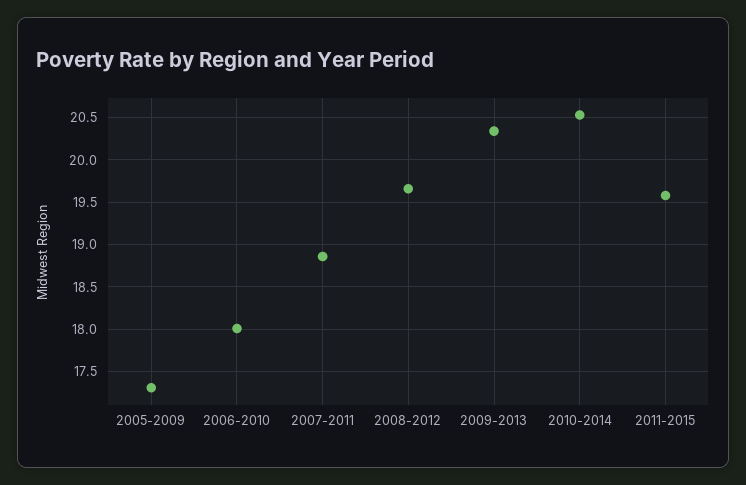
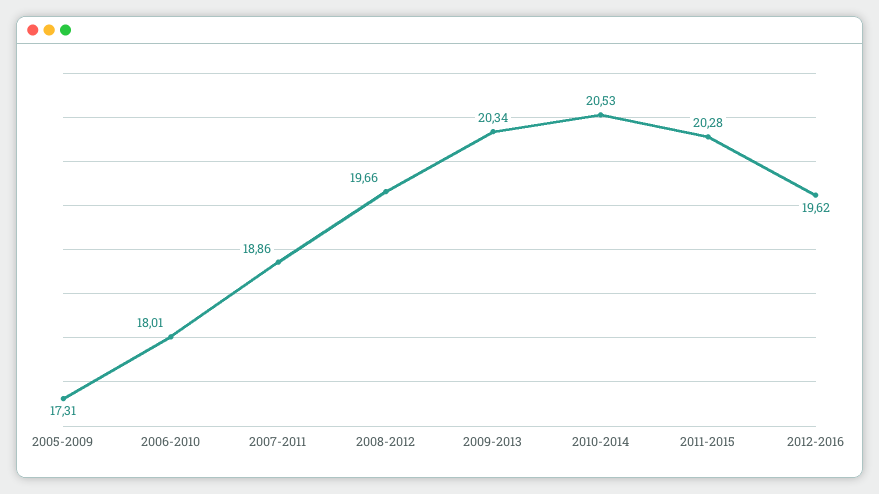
2011-2015: 19.6 -> 20.28
2012-2016: none -> 19.62

